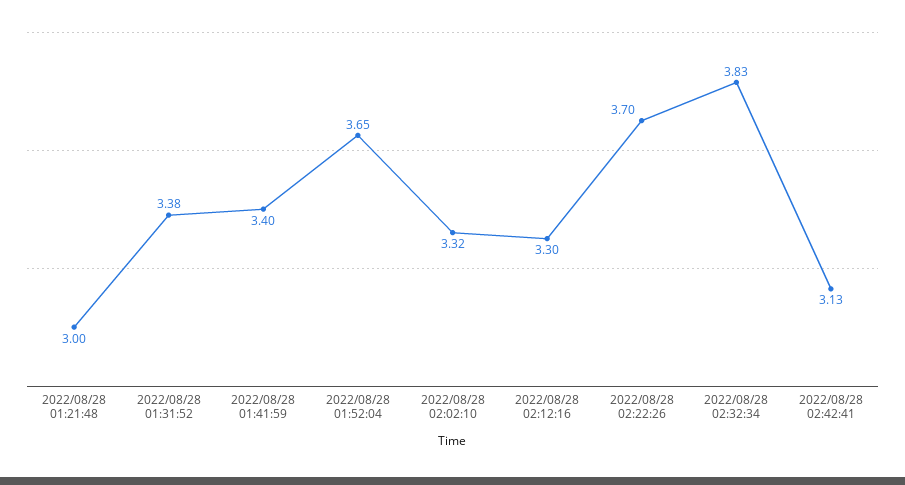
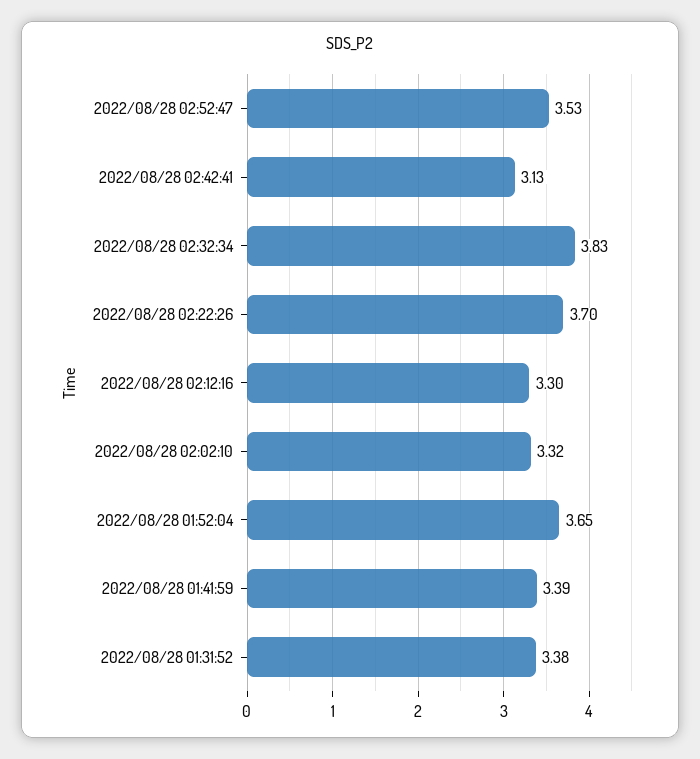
2022/08/28 01:21:48: 3 -> none
2022/08/28 01:41:59: 3.4 -> 3.39
2022/08/28 02:52:47: none -> 3.53

